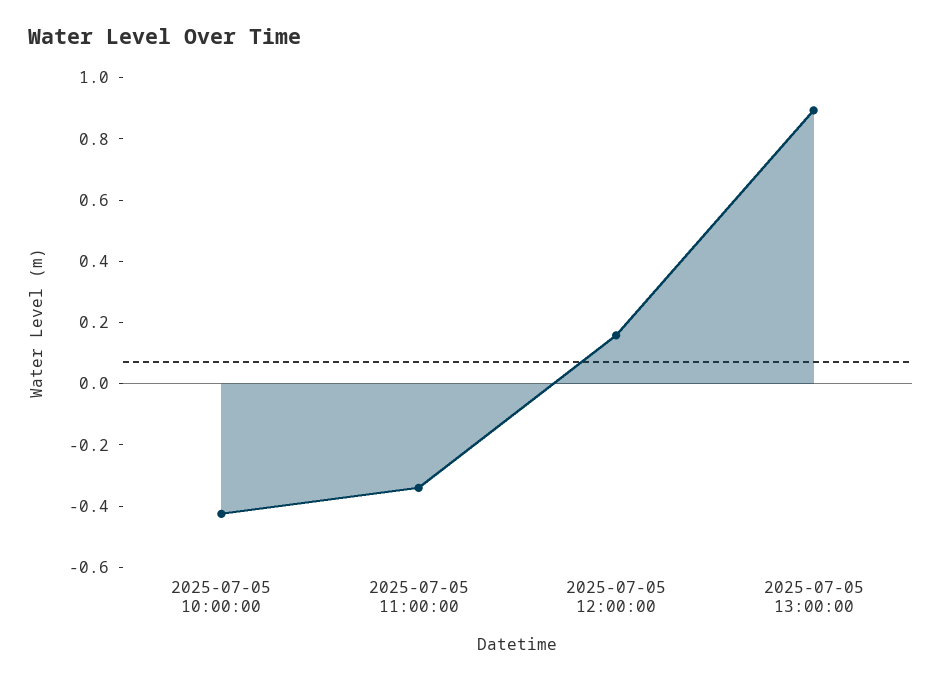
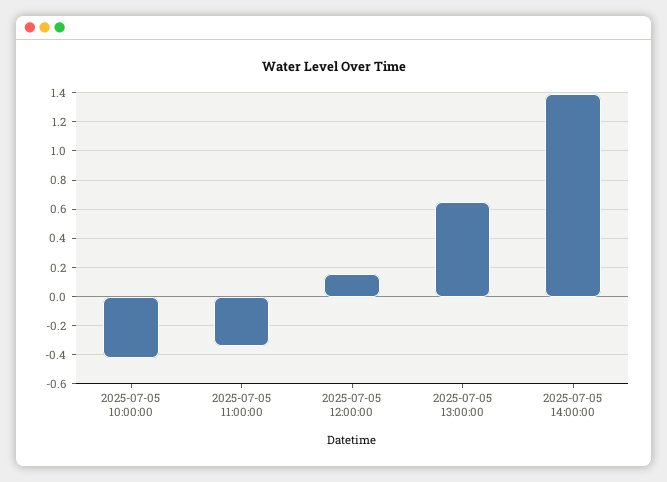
2025-07-05 13:00:00: 0.9 -> 0.65
2025-07-05 14:00:00: none -> 1.4

